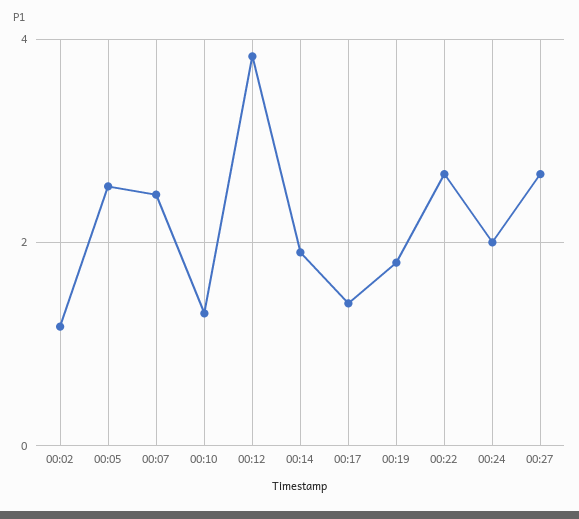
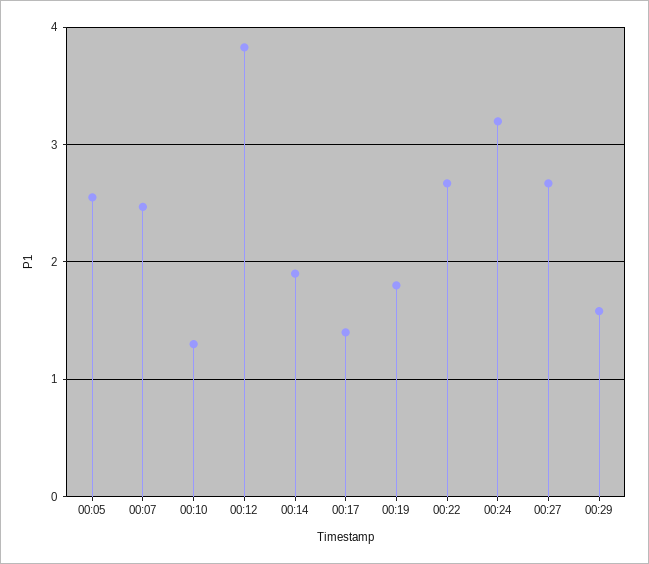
00:02: 1.2 -> none
00:24: 2 -> 3.2
00:29: none -> 1.6

